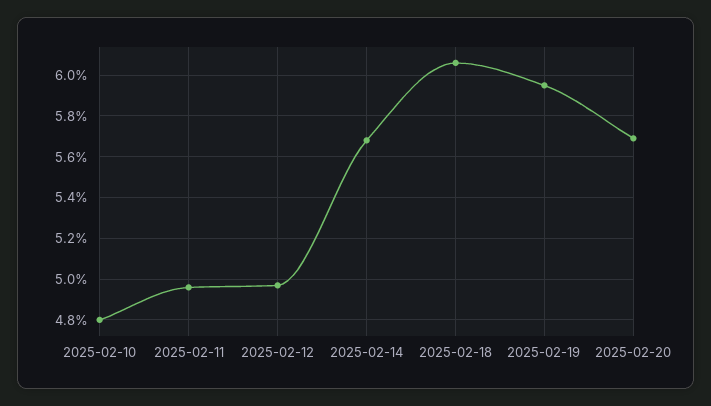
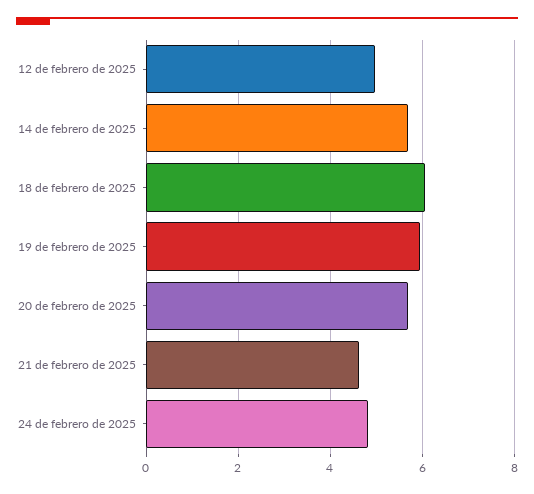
2025-02-10: 4.8 -> none
2025-02-11: 4.95 -> none
21 de febrero de 2025: none -> 4.6
24 de febrero de 2025: none -> 4.8

